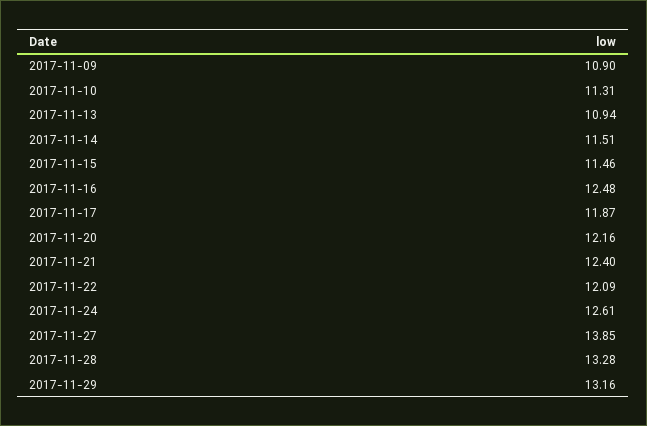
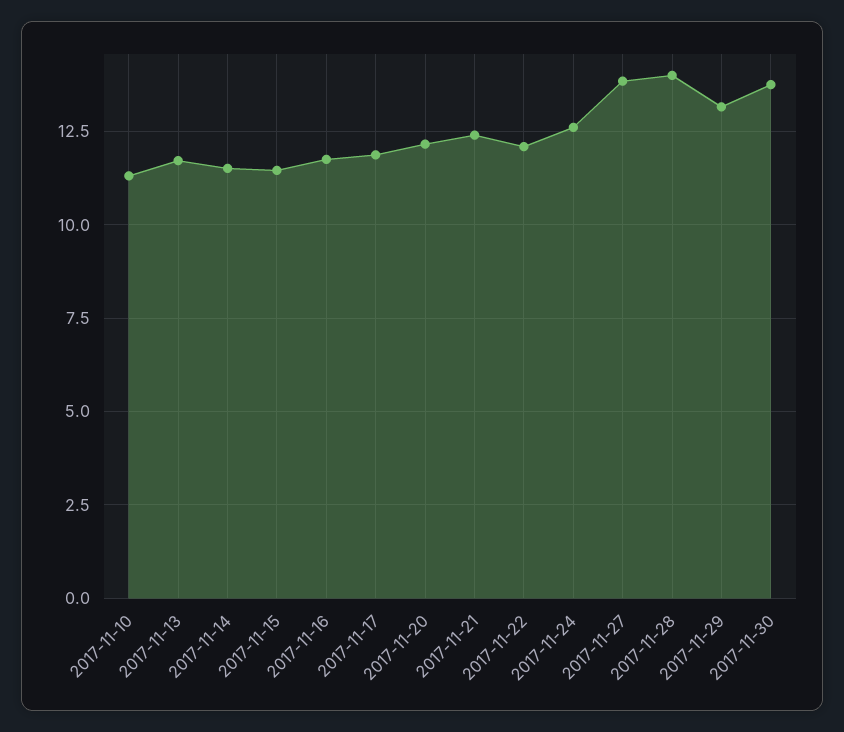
2017-11-09: 10.9 -> none
2017-11-13: 10.94 -> 11.75
2017-11-16: 12.48 -> 11.75
2017-11-28: 13.28 -> 14
2017-11-30: none -> 13.75

